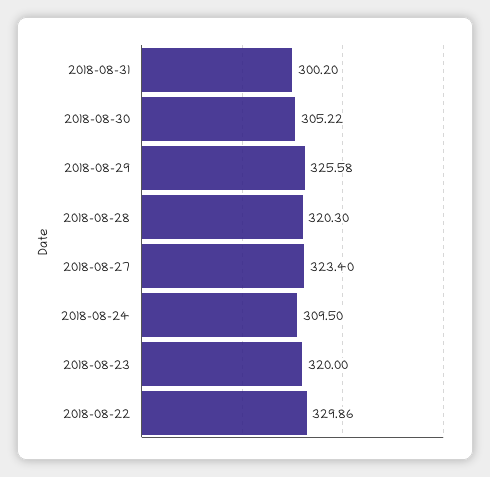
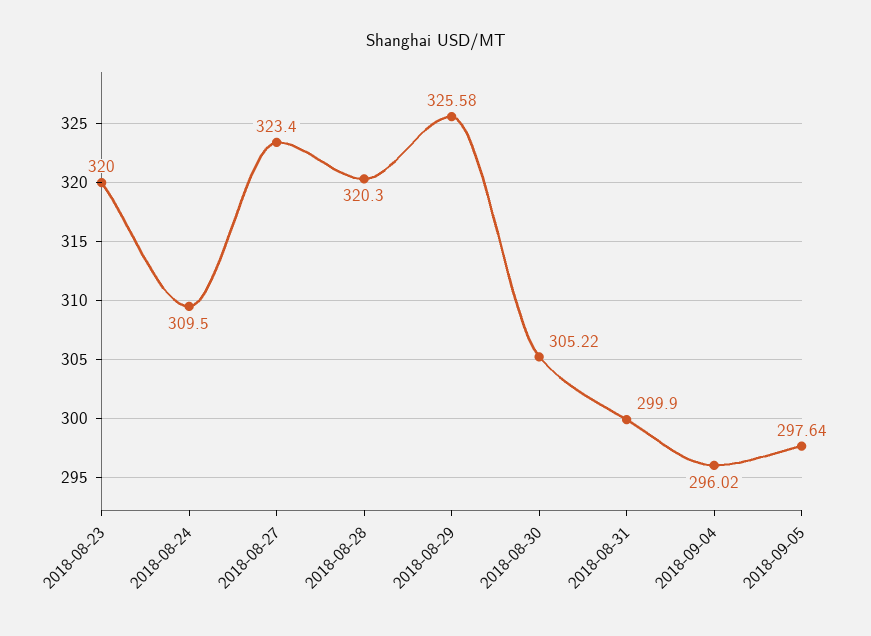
2018-08-31: 300.2 -> 299.9
2018-08-22: 329.86 -> none
2018-09-04: none -> 296.02
2018-09-05: none -> 297.64

